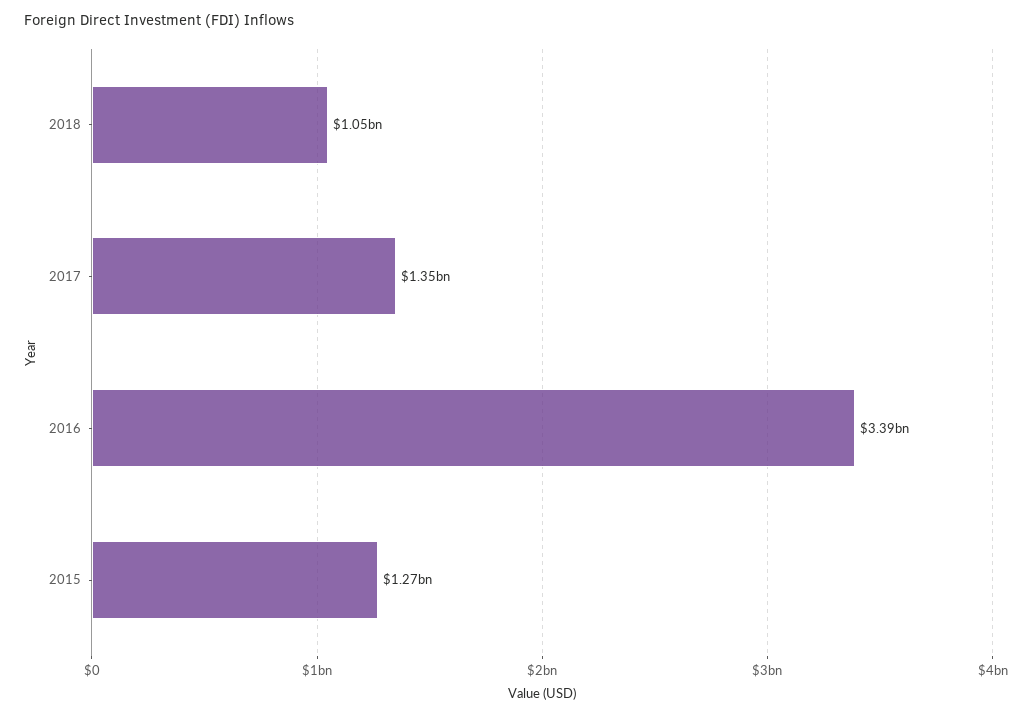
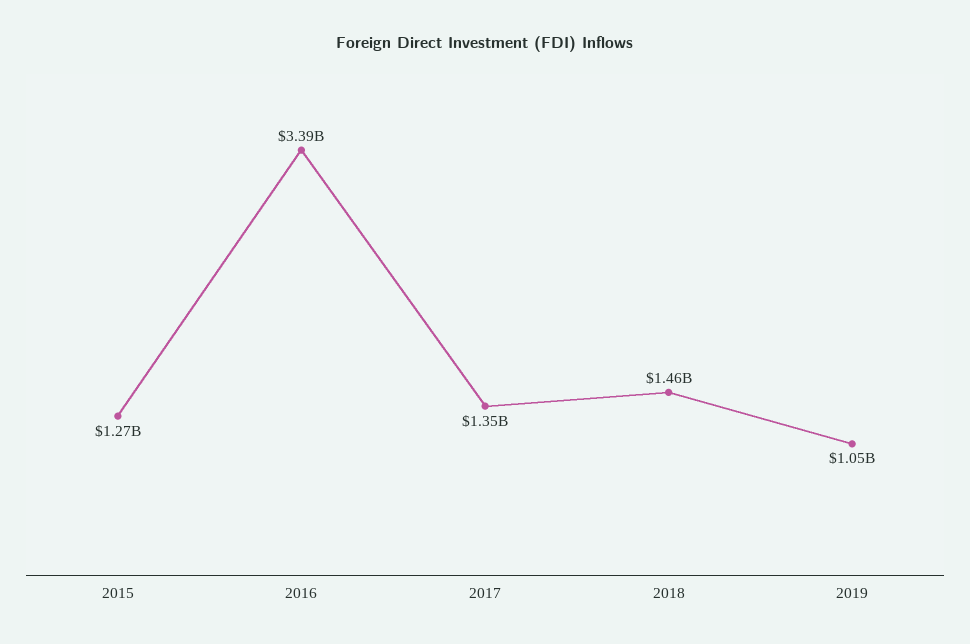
2018: 1050000000 -> 1460000000
2019: none -> 1050000000

